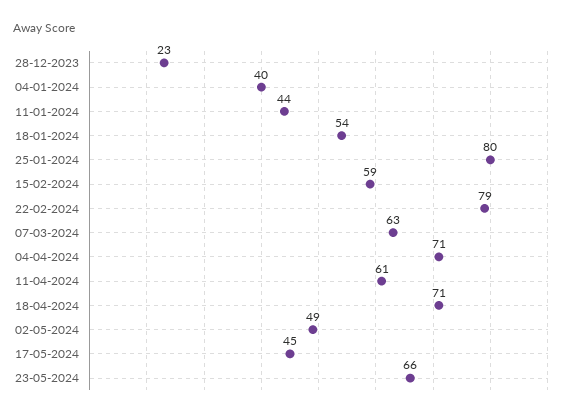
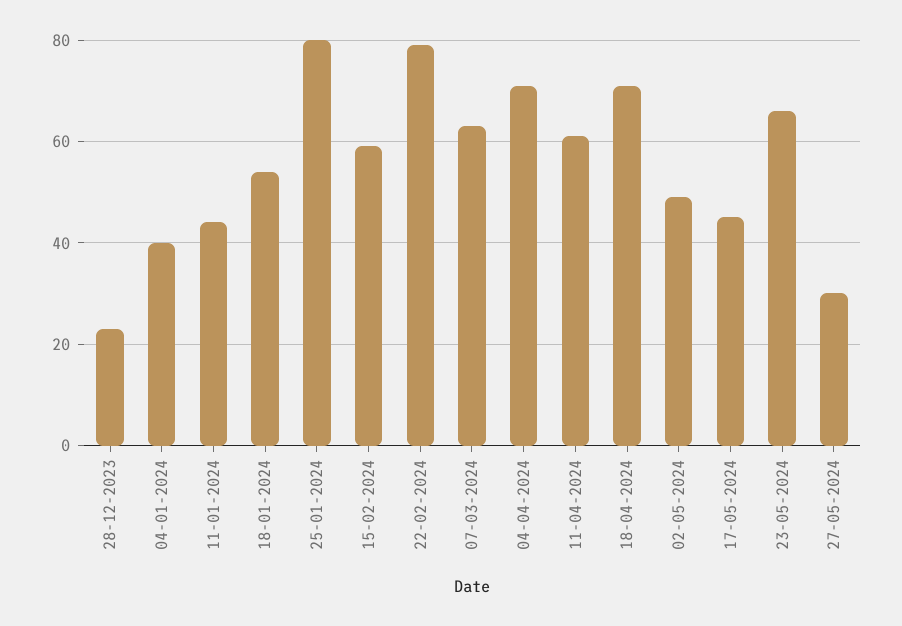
27-05-2024: none -> 30

